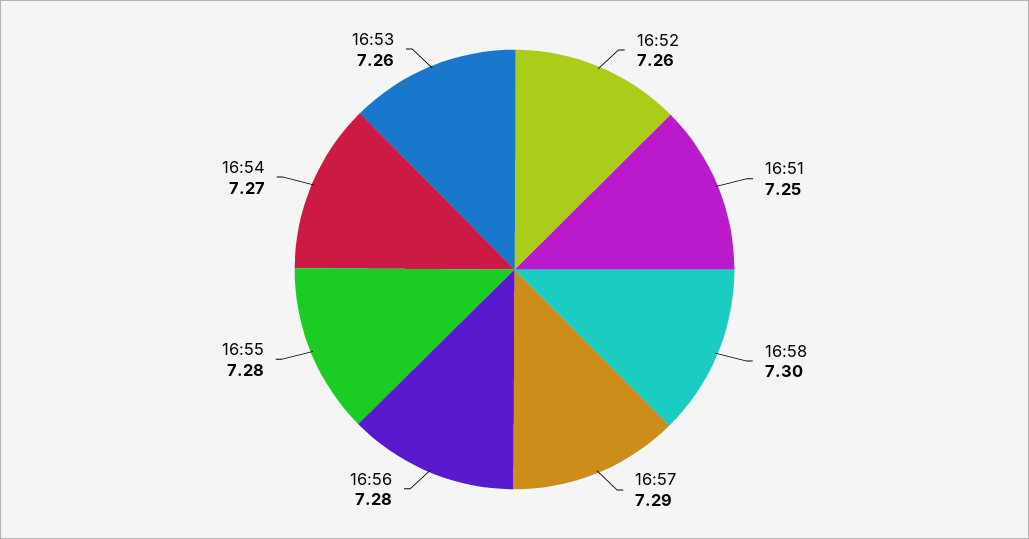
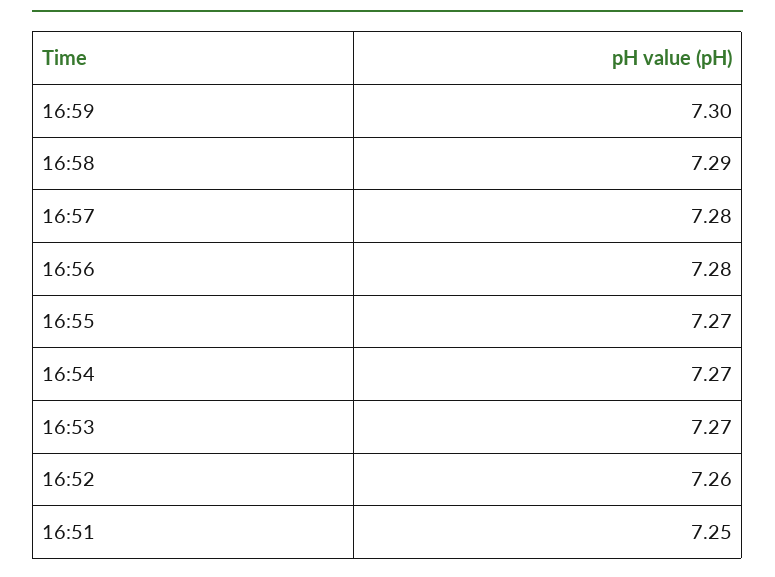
16:58: 7.3 -> 7.29
16:57: 7.29 -> 7.28
16:55: 7.28 -> 7.27
16:53: 7.26 -> 7.27
16:59: none -> 7.3

